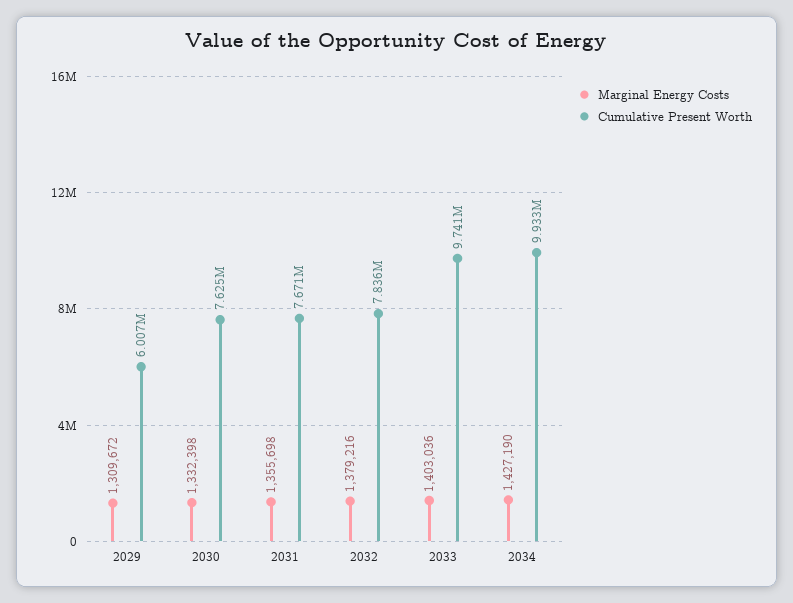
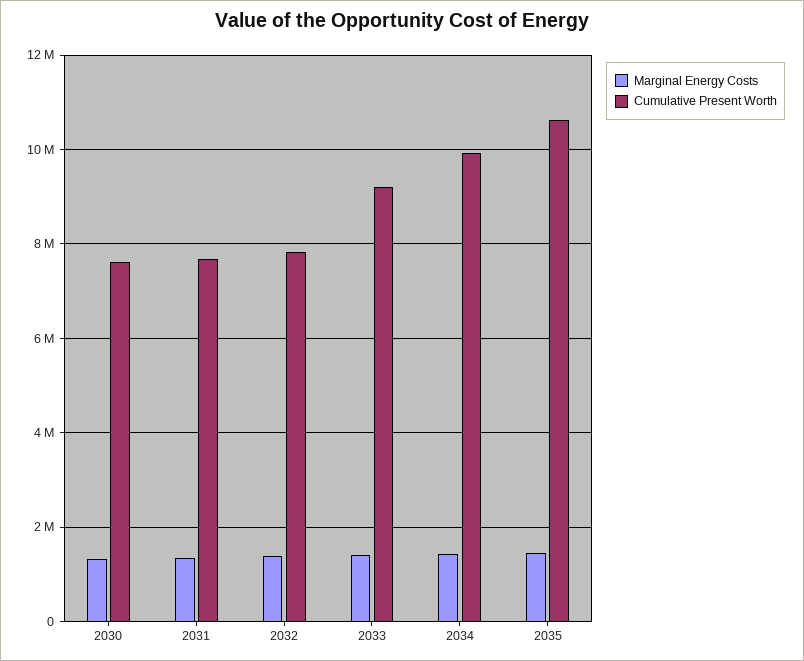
Marginal Energy Costs, 2029: 1309672 -> none
Cumulative Present Worth, 2029: 6007000 -> none
Cumulative Present Worth, 2033: 9741000 -> 9200000
Marginal Energy Costs, 2035: none -> 1400000
Cumulative Present Worth, 2035: none -> 10600000

